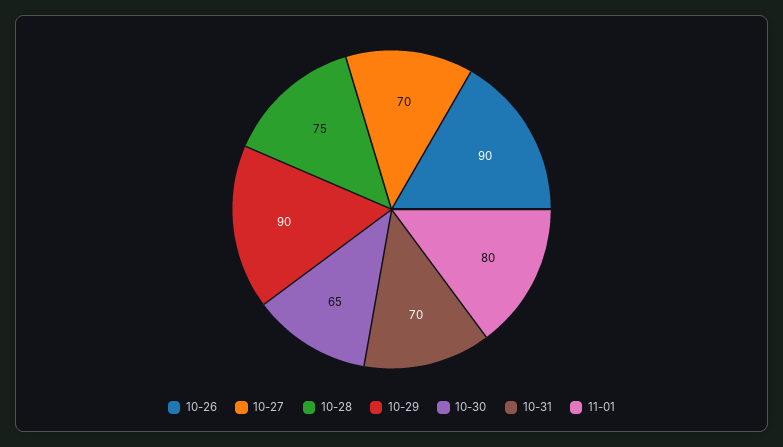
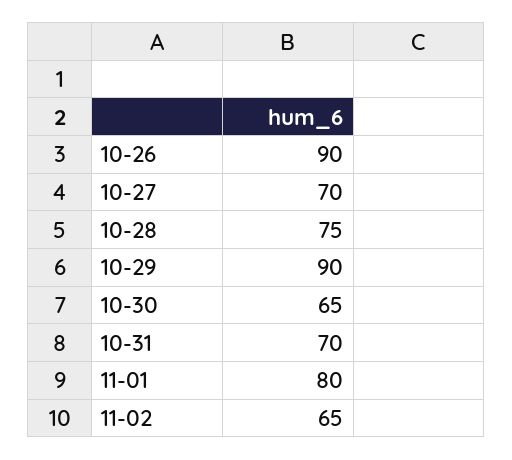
11-02: none -> 65

